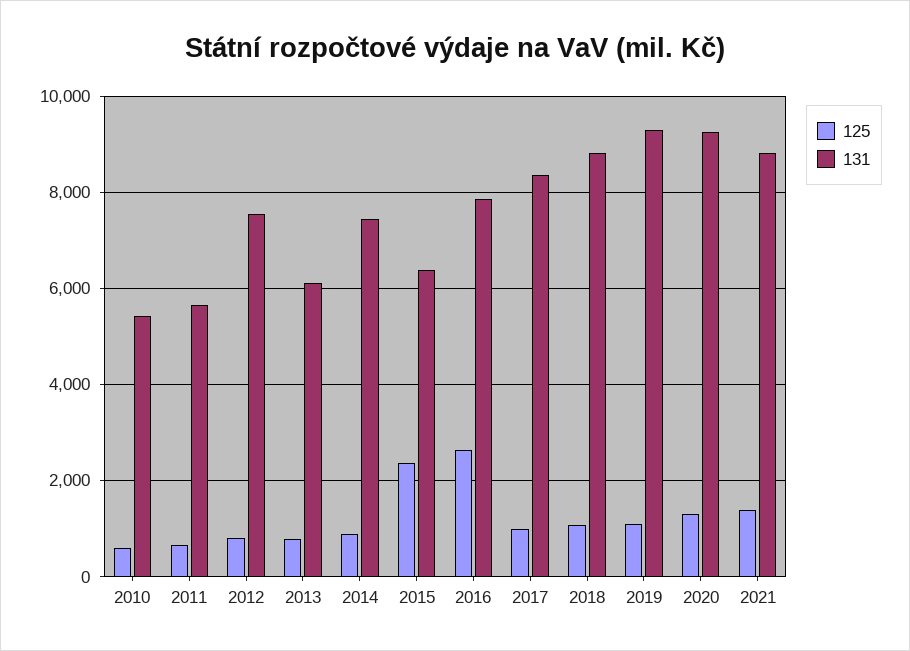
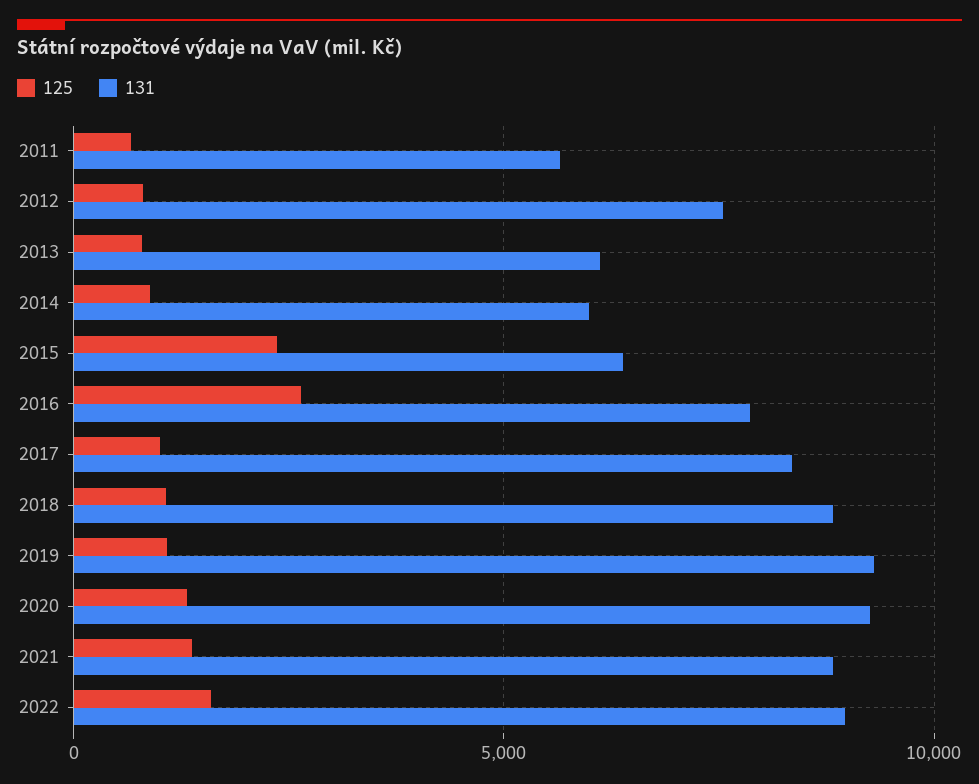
125, 2010: 600 -> none
131, 2010: 5400 -> none
131, 2014: 7400 -> 6000
125, 2022: none -> 1500
131, 2022: none -> 9000

